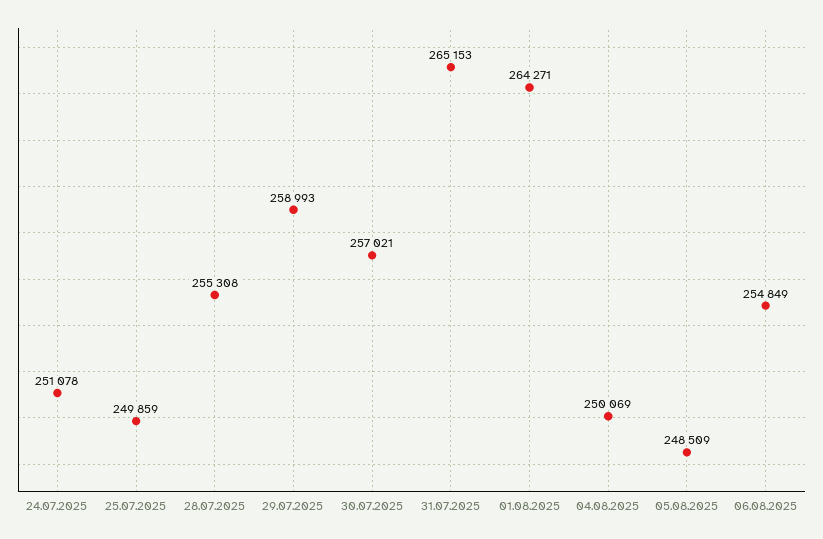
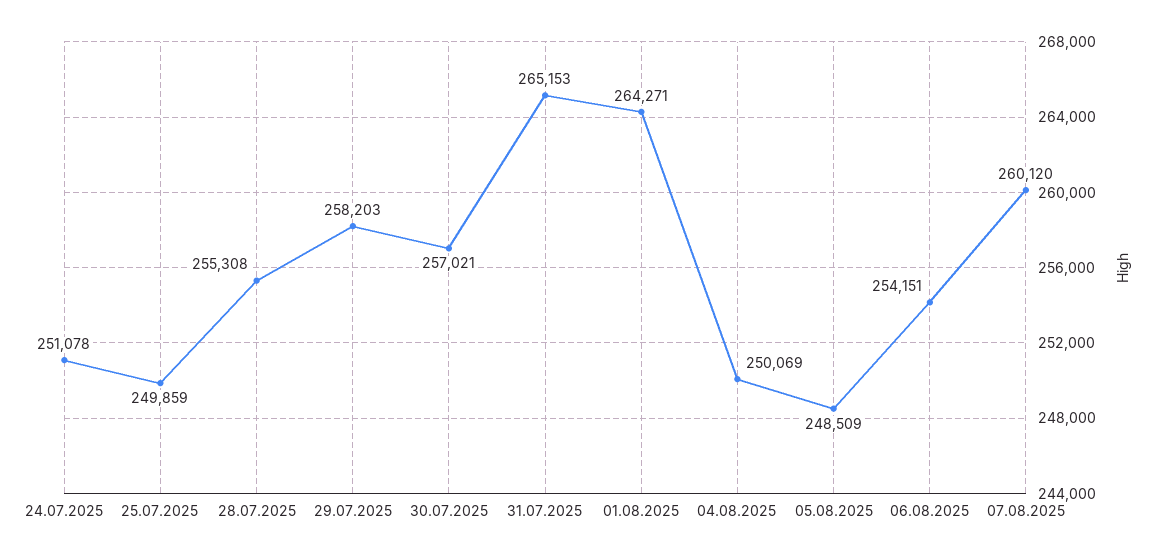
29.07.2025: 258993 -> 258203
06.08.2025: 254849 -> 254151
07.08.2025: none -> 260120

